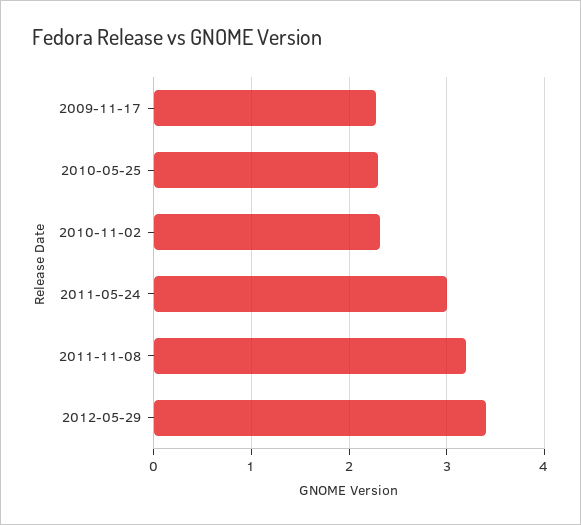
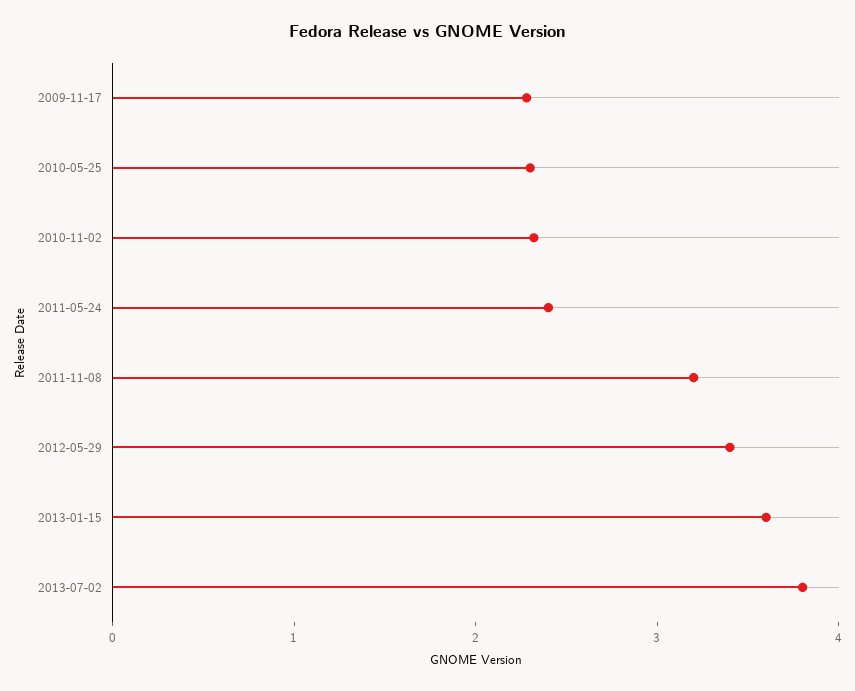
2011-05-24: 3 -> 2.4
2013-01-15: none -> 3.6
2013-07-02: none -> 3.8

